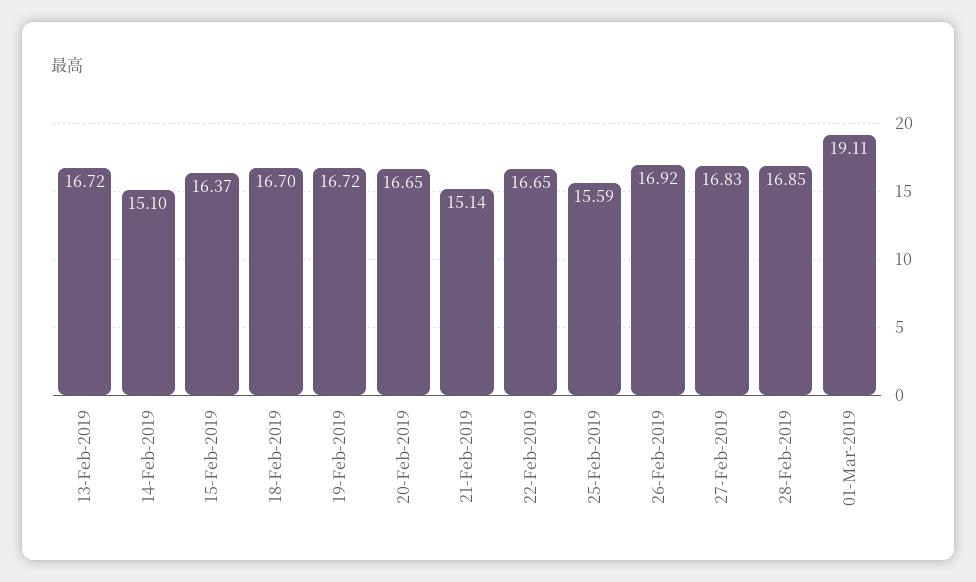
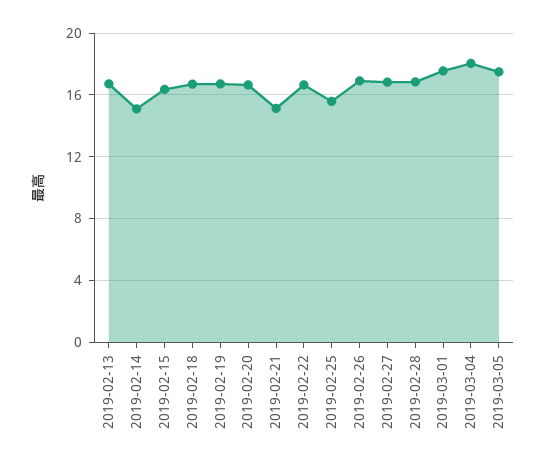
01-Mar-2019: 19.11 -> 17.5
2019-03-04: none -> 18
2019-03-05: none -> 17.5

